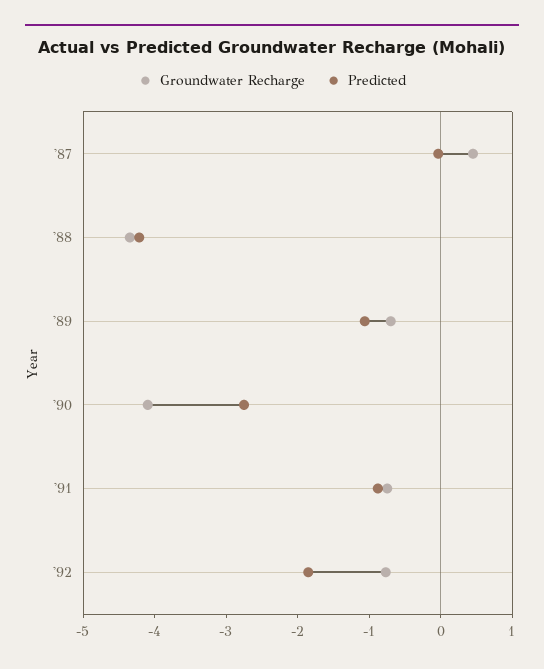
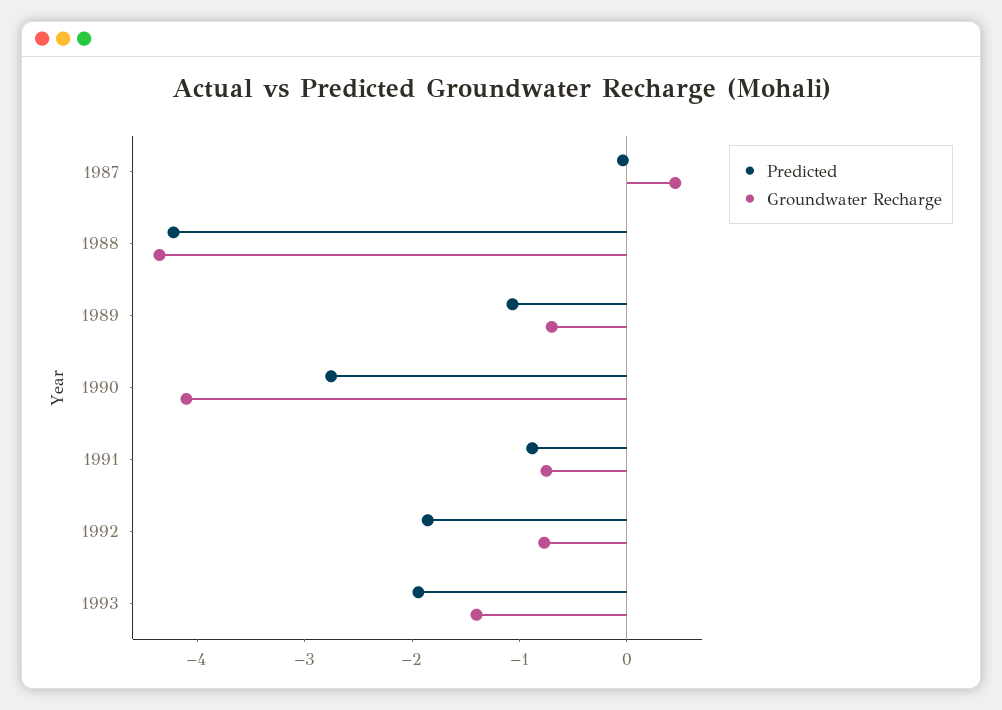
Predicted, 1993: none -> -2
Groundwater Recharge, 1993: none -> -1.4

